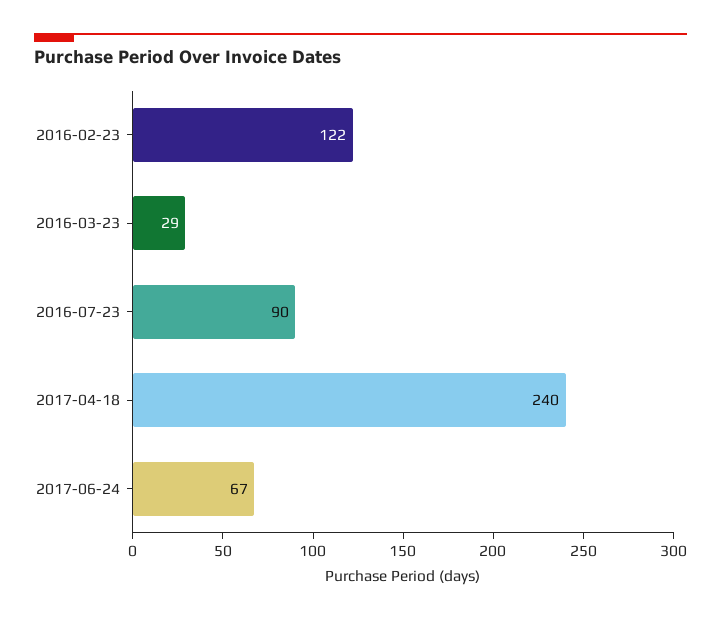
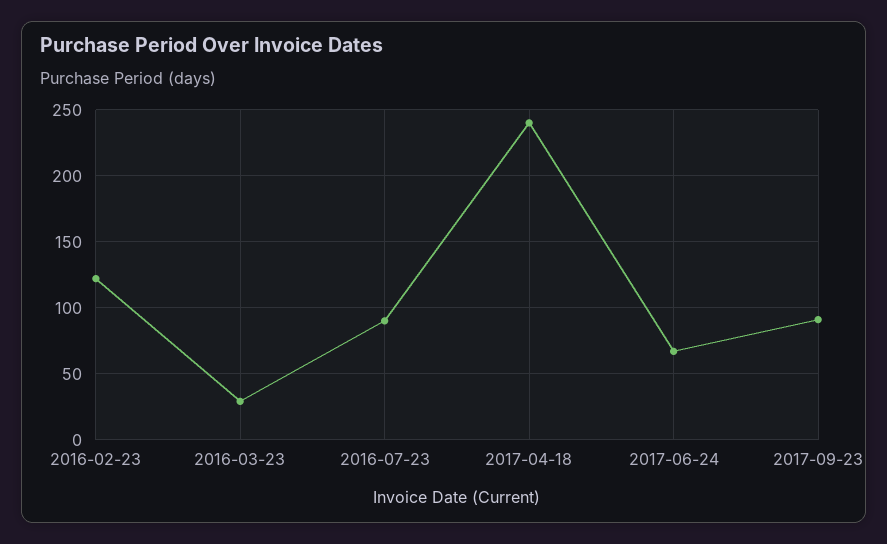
2017-09-23: none -> 90

